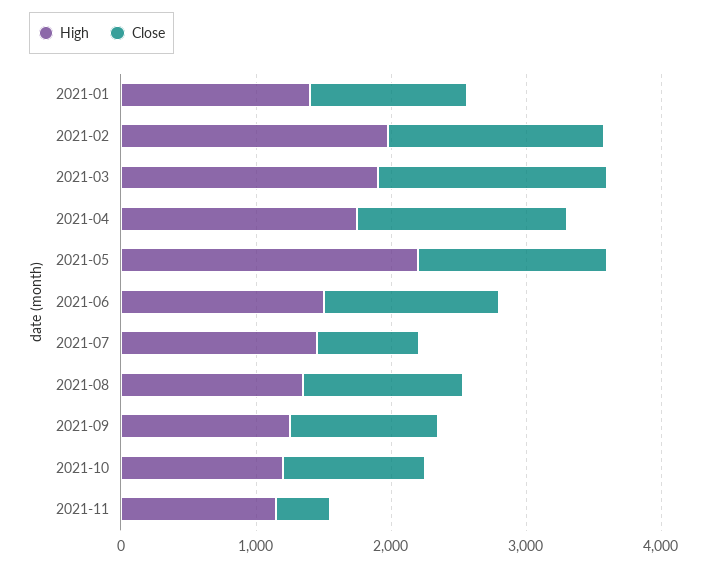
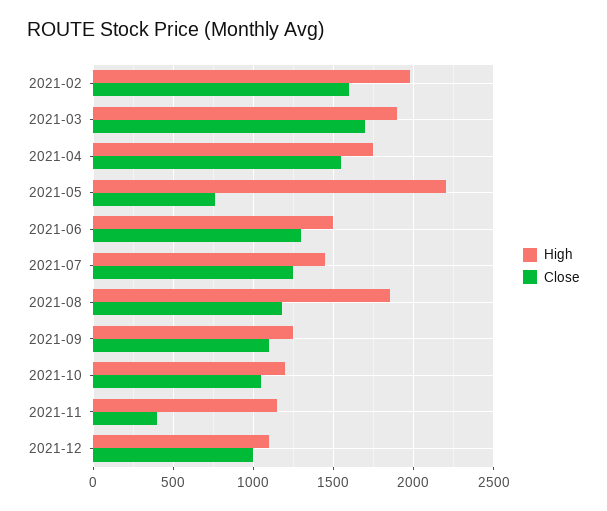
High, 2021-01: 1400 -> none
Close, 2021-01: 1200 -> none
Close, 2021-05: 1400 -> 750
Close, 2021-07: 800 -> 1250
High, 2021-08: 1400 -> 1850
High, 2021-12: none -> 1100
Close, 2021-12: none -> 1000

